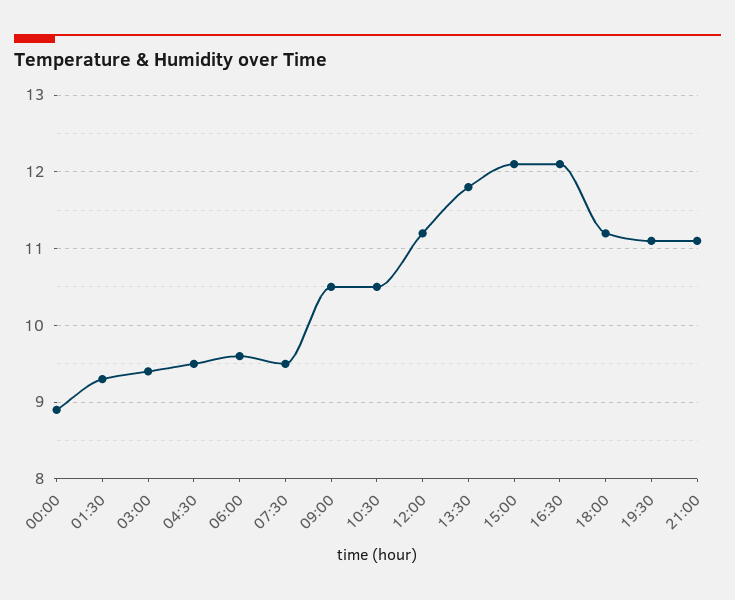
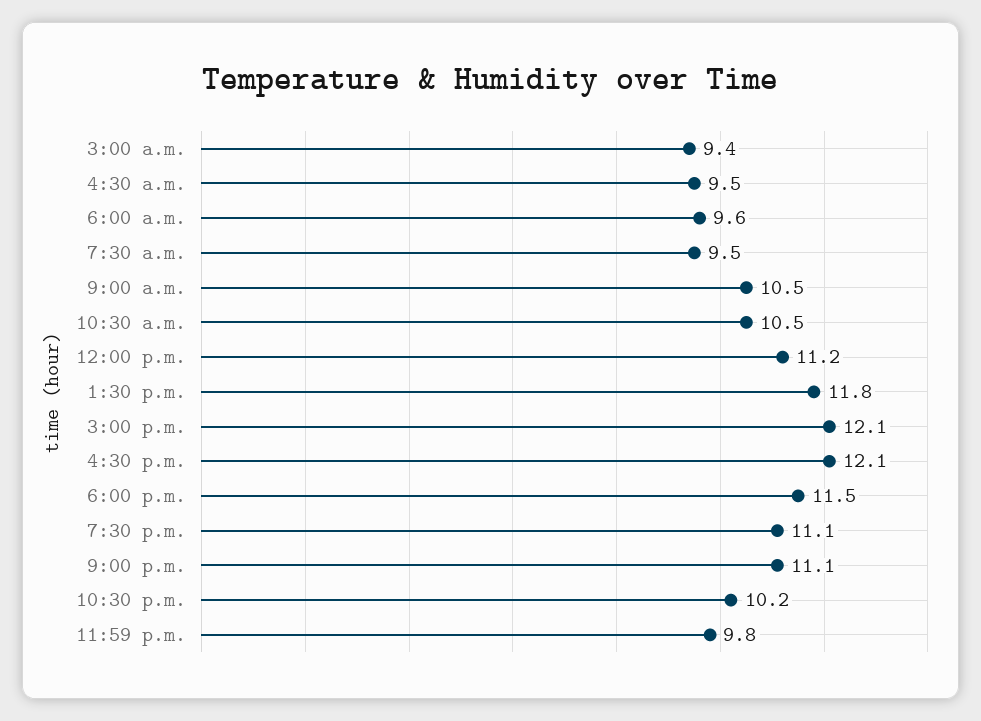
00:00: 8.9 -> none
01:30: 9.3 -> none
18:00: 11.2 -> 11.5
10:30 p.m.: none -> 10.2
11:59 p.m.: none -> 9.8

